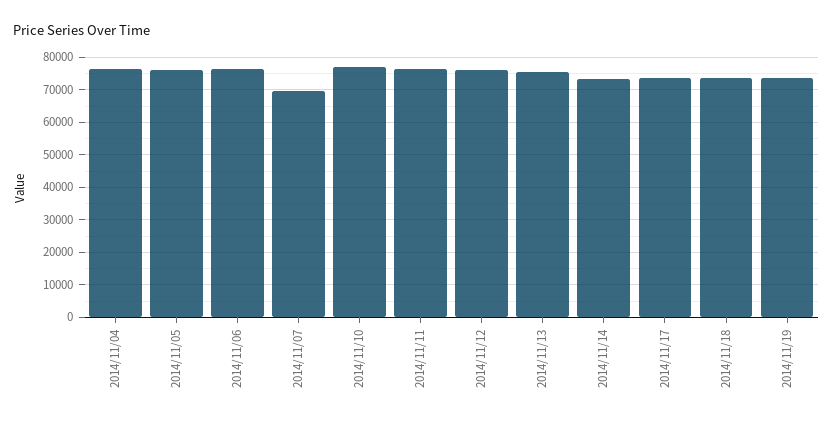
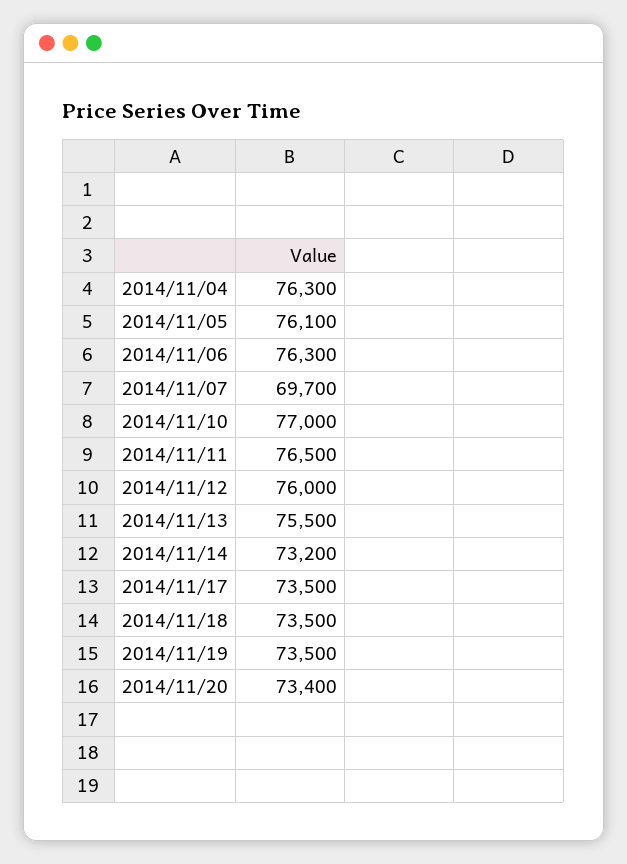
2014/11/20: none -> 73400

